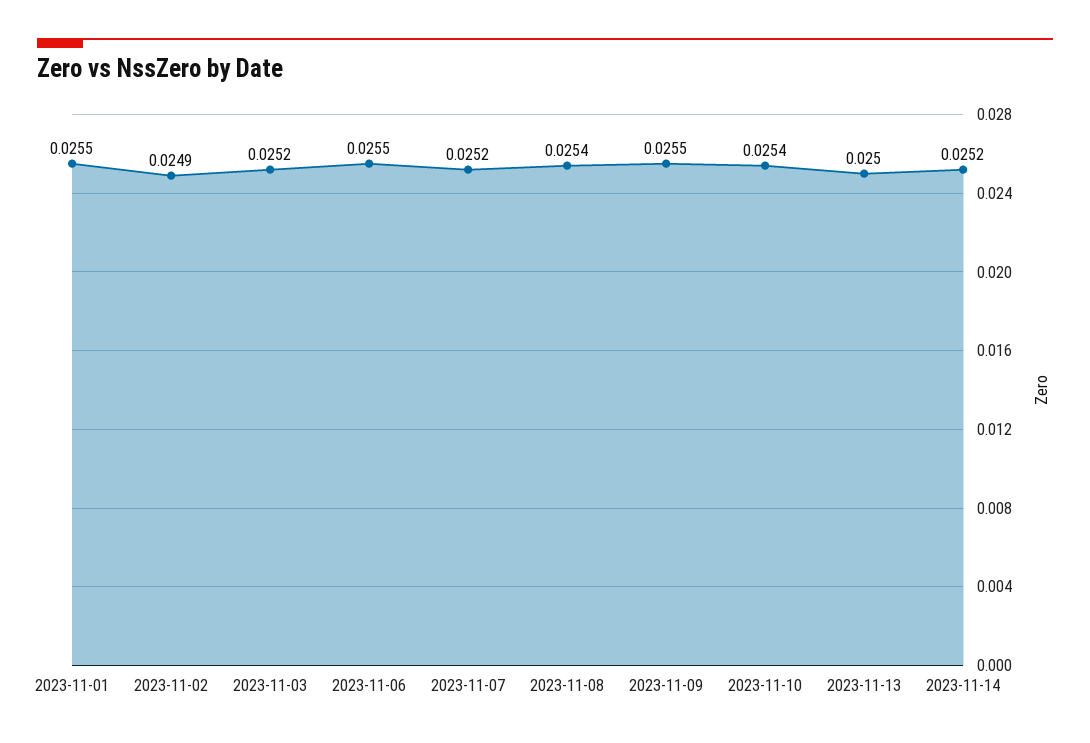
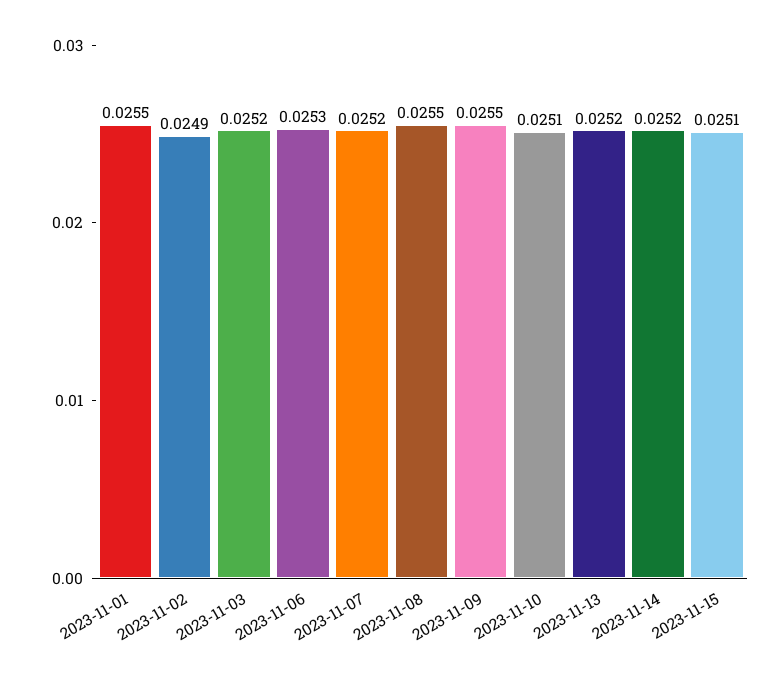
2023-11-06: 0.0255 -> 0.0253
2023-11-08: 0.0254 -> 0.0255
2023-11-10: 0.0254 -> 0.0251
2023-11-13: 0.025 -> 0.0252
2023-11-15: none -> 0.0251

